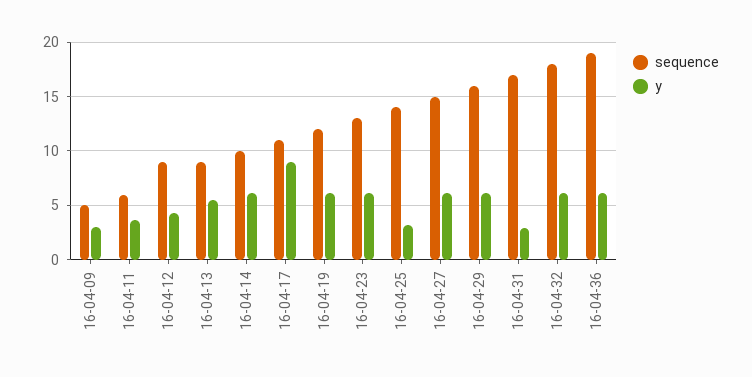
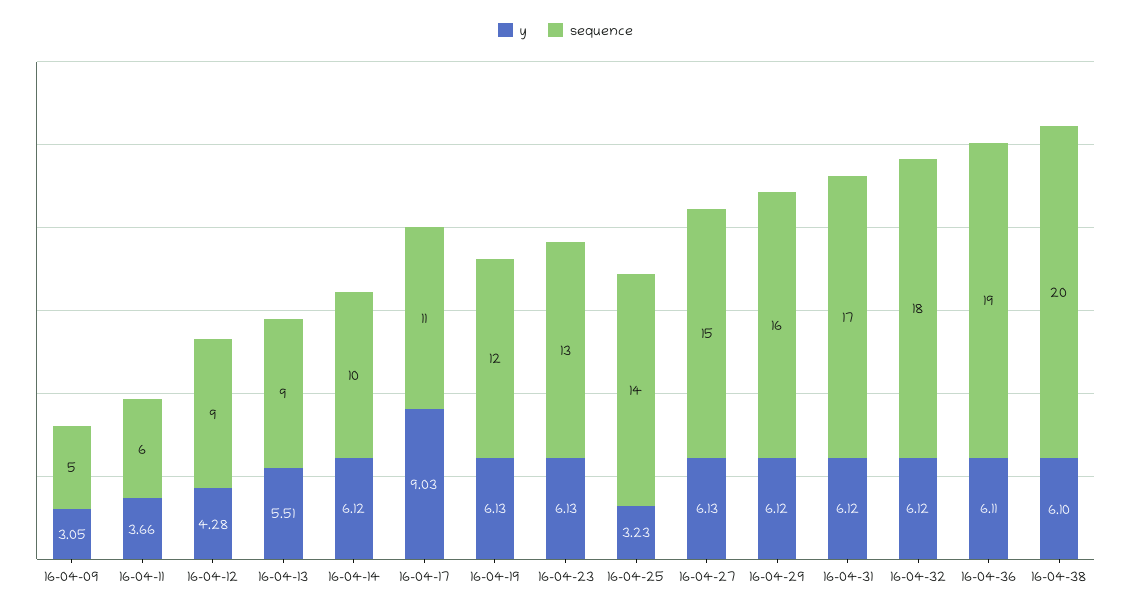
y, 16-04-31: 3 -> 6.12
y, 16-04-38: none -> 6.1
sequence, 16-04-38: none -> 20

